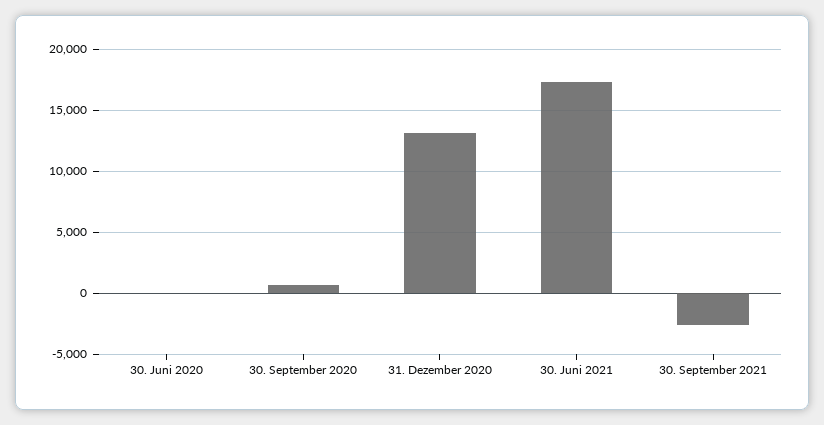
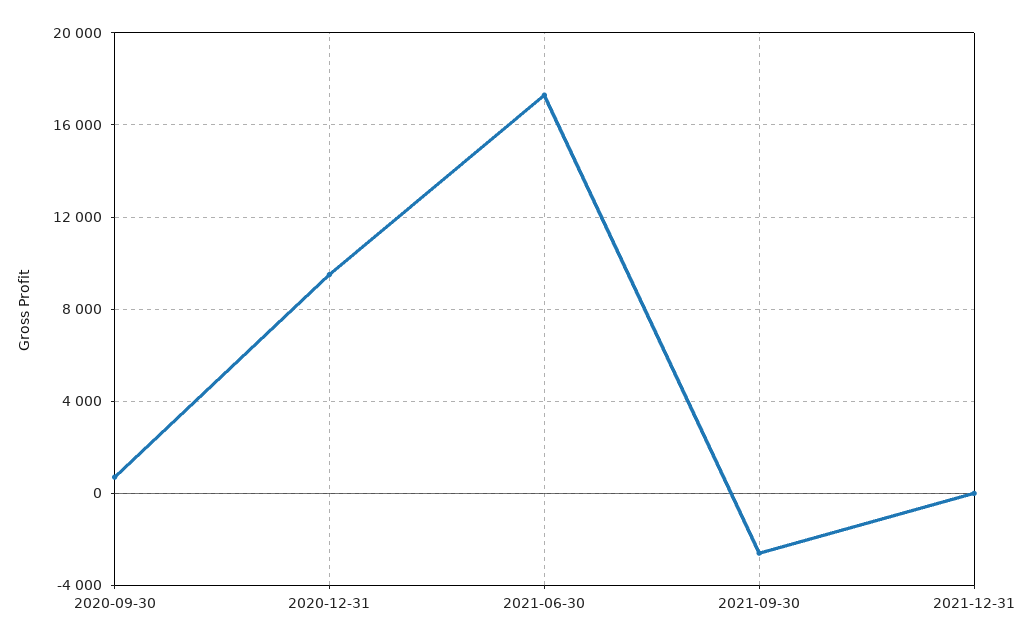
30. Juni 2020: 0 -> none
31. Dezember 2020: 13000 -> 9500
2021-12-31: none -> 0

